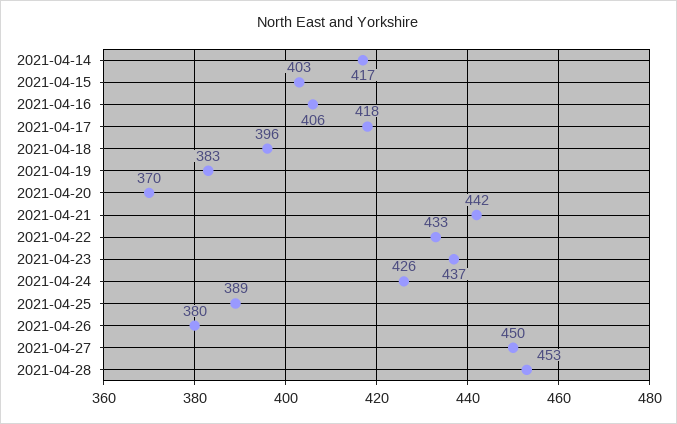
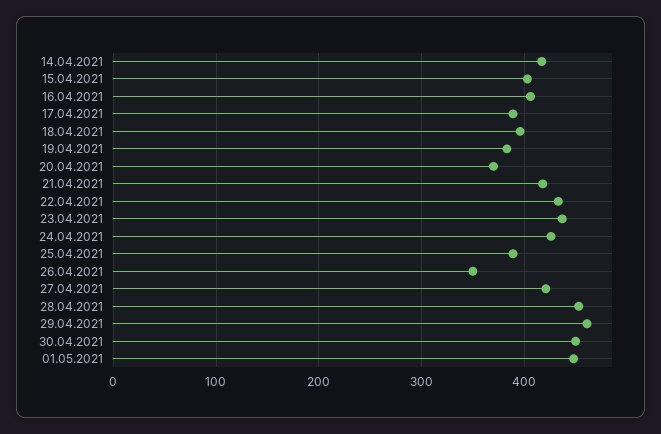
2021-04-17: 418 -> 390
2021-04-21: 442 -> 420
2021-04-26: 380 -> 350
2021-04-27: 450 -> 420
29.04.2021: none -> 460
30.04.2021: none -> 450
01.05.2021: none -> 450

